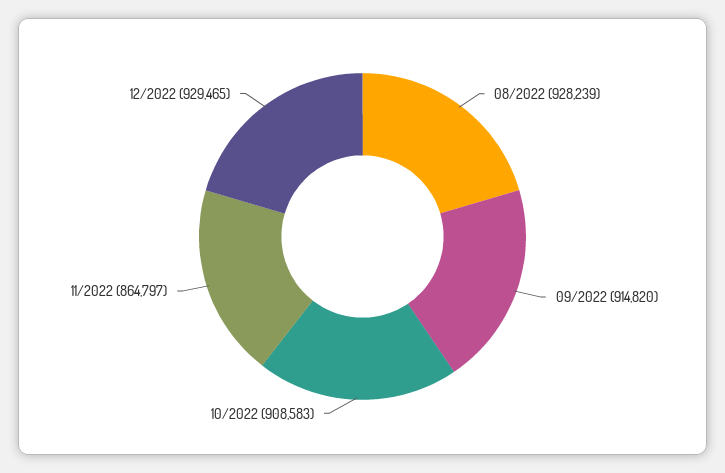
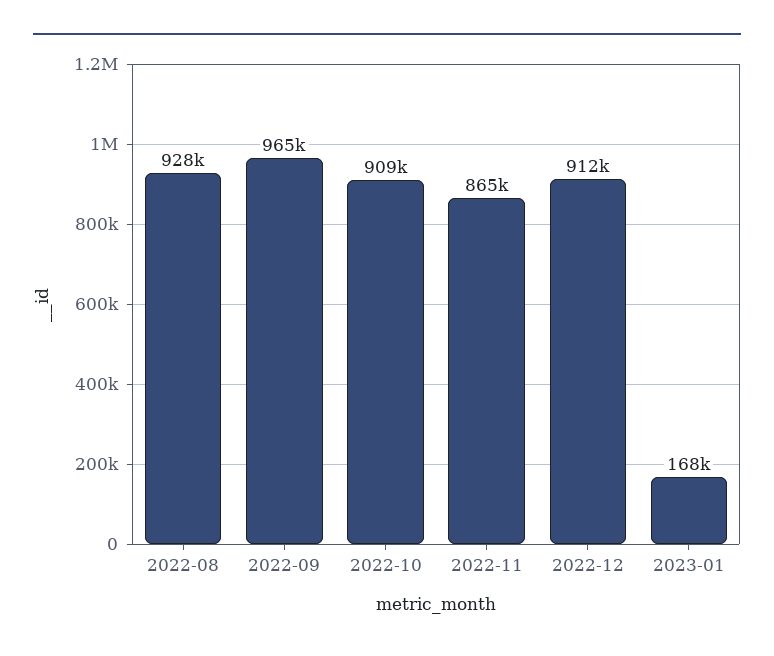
09/2022: 914820 -> 965000
12/2022: 929465 -> 912000
2023-01: none -> 168000

